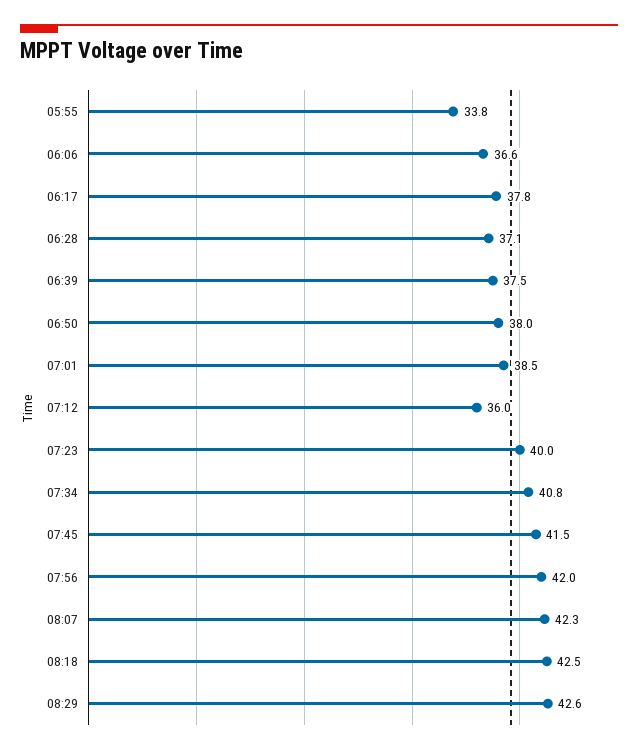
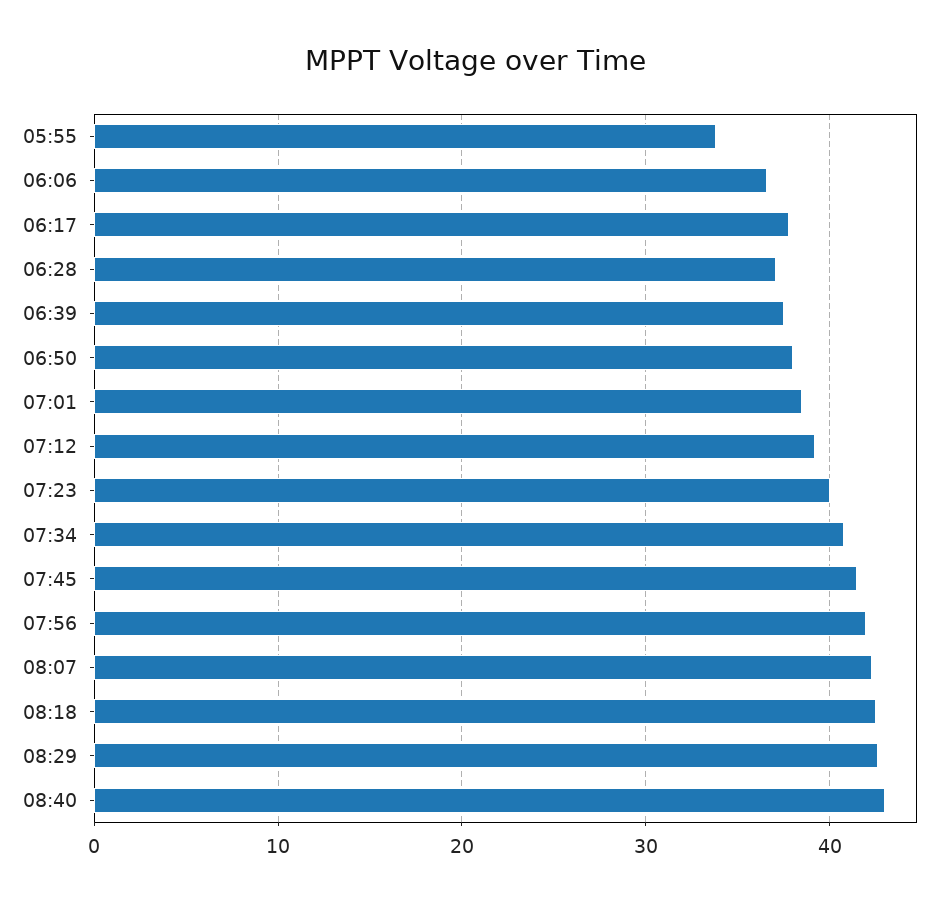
07:12: 36 -> 39
08:40: none -> 43

